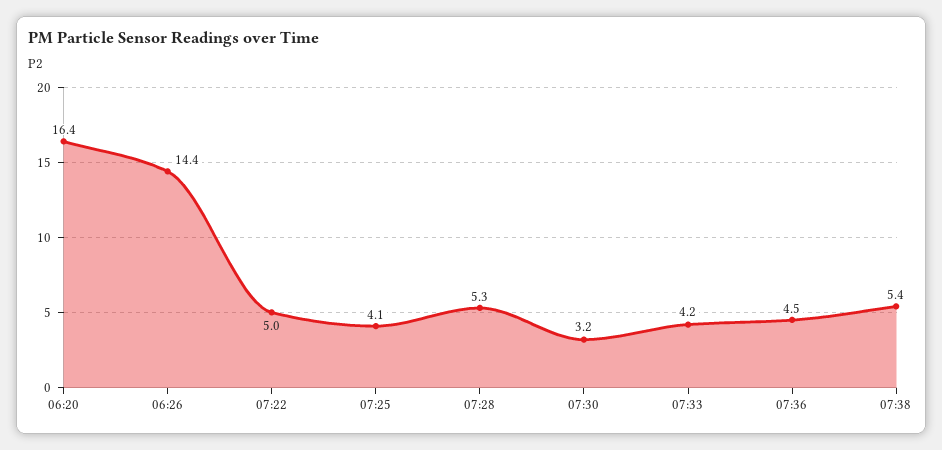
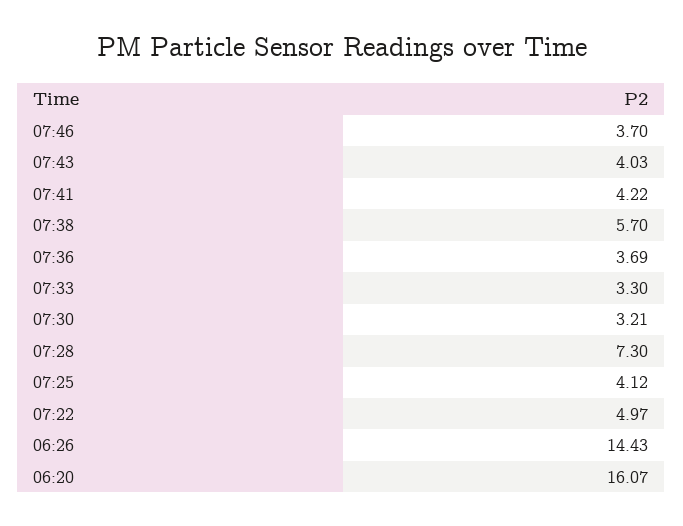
06:20: 16.4 -> 16.07
07:28: 5.3 -> 7.3
07:33: 4.2 -> 3.3
07:36: 4.5 -> 3.69
07:38: 5.4 -> 5.7
07:46: none -> 3.7
07:43: none -> 4.03
07:41: none -> 4.22

